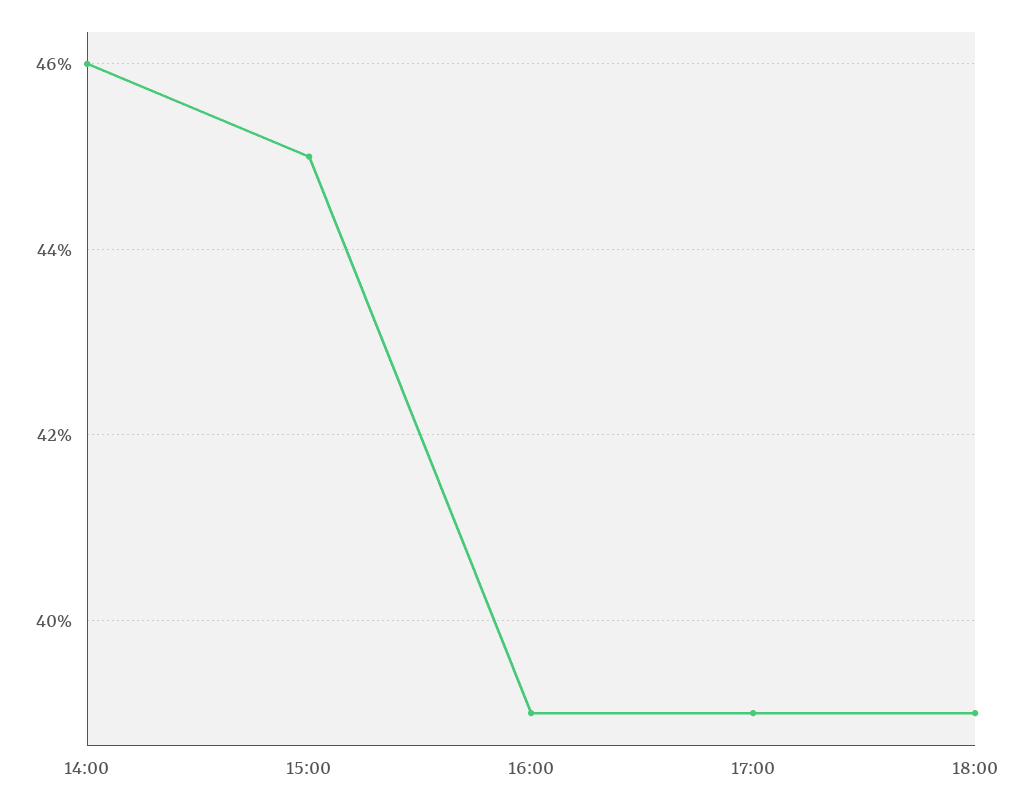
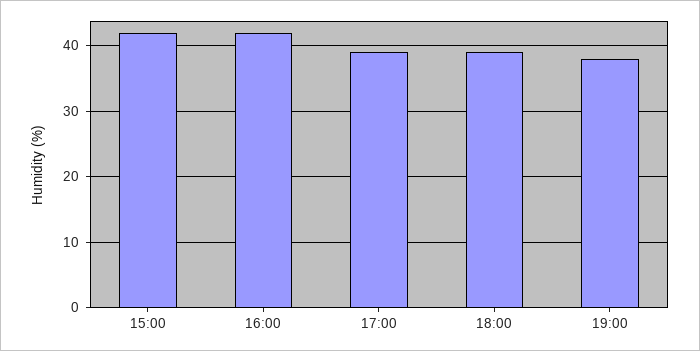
14:00: 46 -> none
15:00: 45 -> 42
16:00: 39 -> 42
19:00: none -> 38

